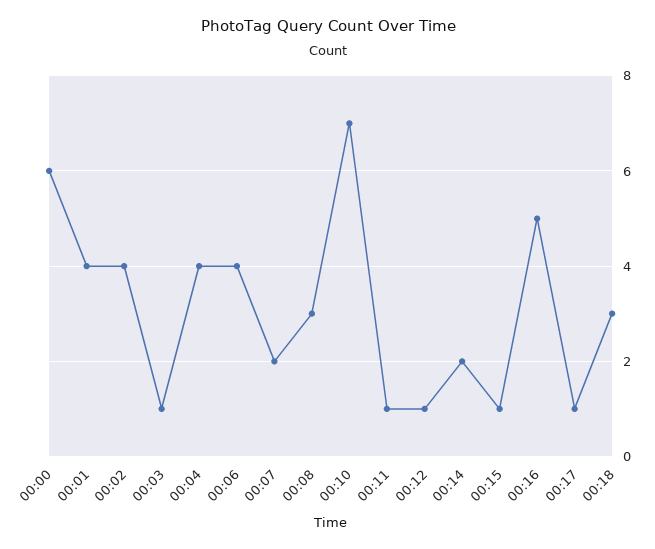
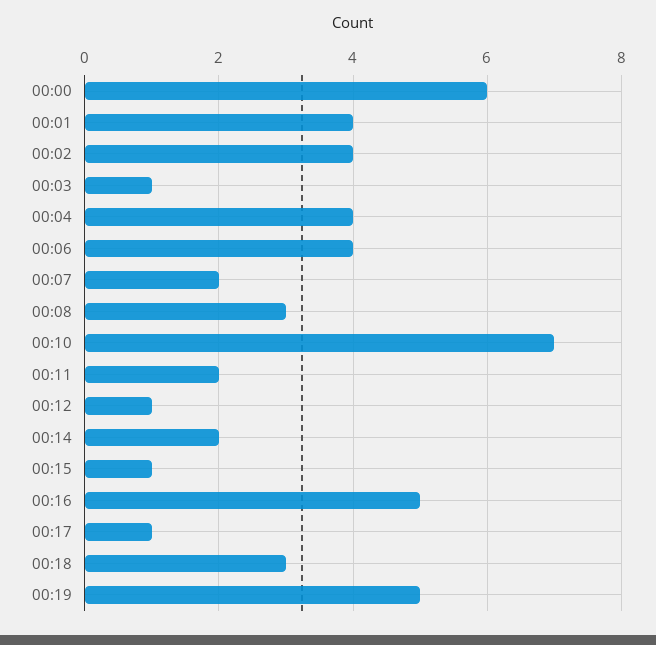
00:11: 1 -> 2
00:19: none -> 5

